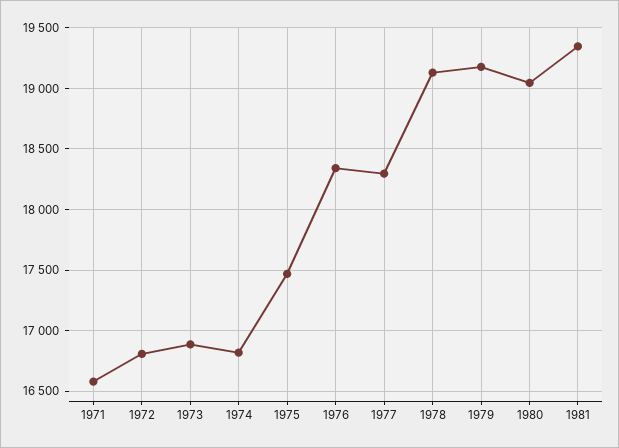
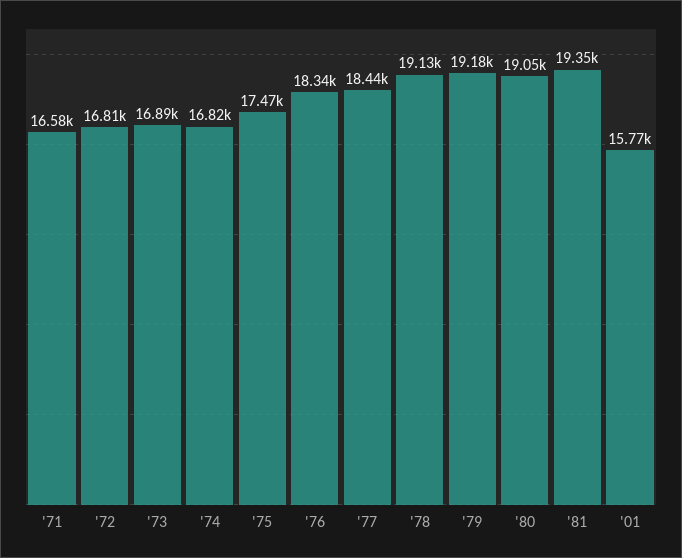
1977: 18300 -> 18440
'01: none -> 15770

